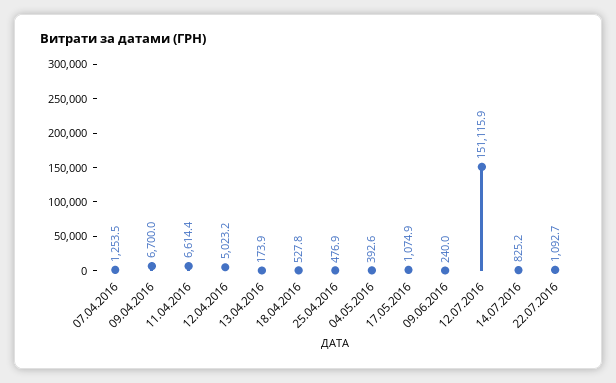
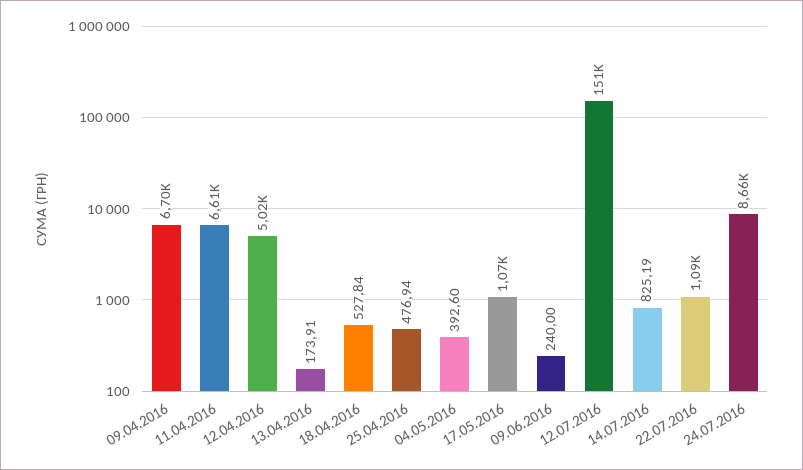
07.04.2016: 1253.5 -> none
24.07.2016: none -> 8660

